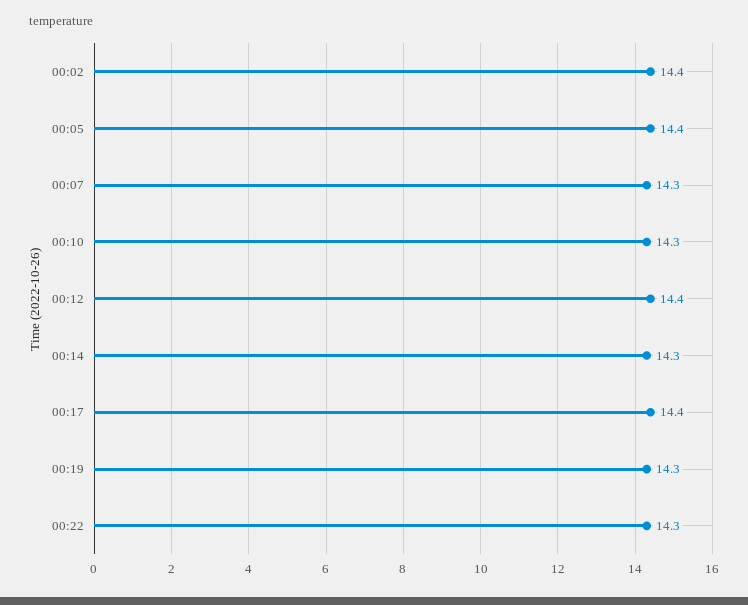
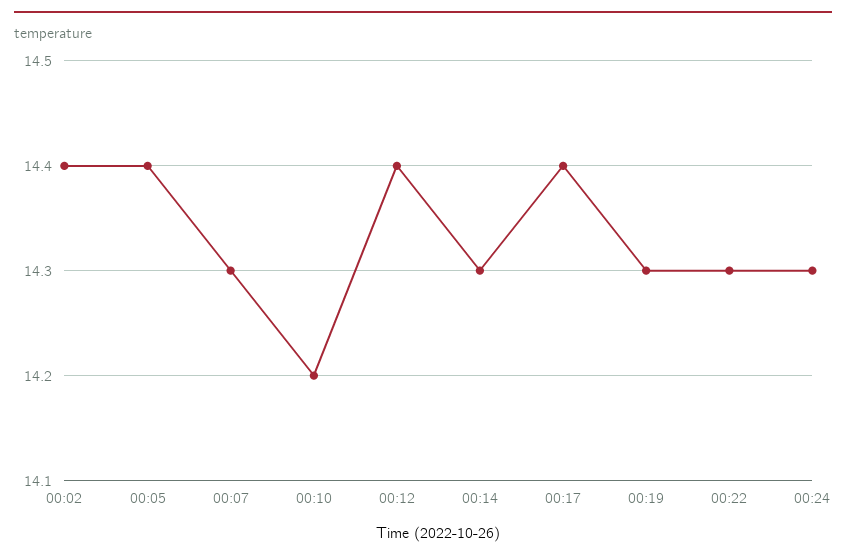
00:10: 14.3 -> 14.2
00:24: none -> 14.3

